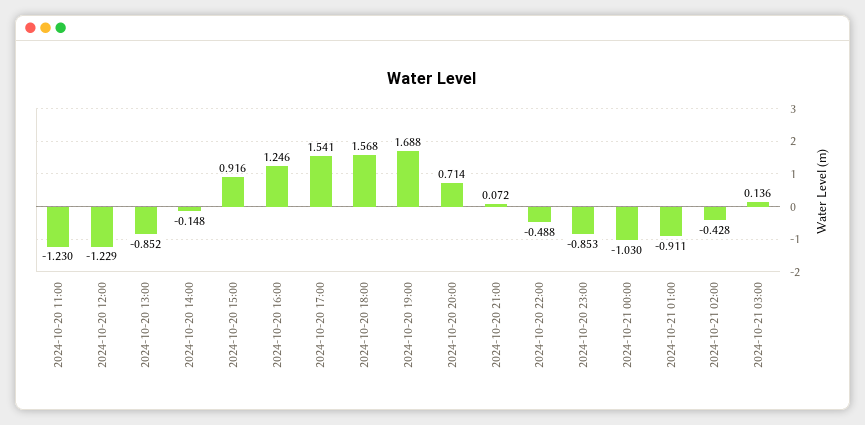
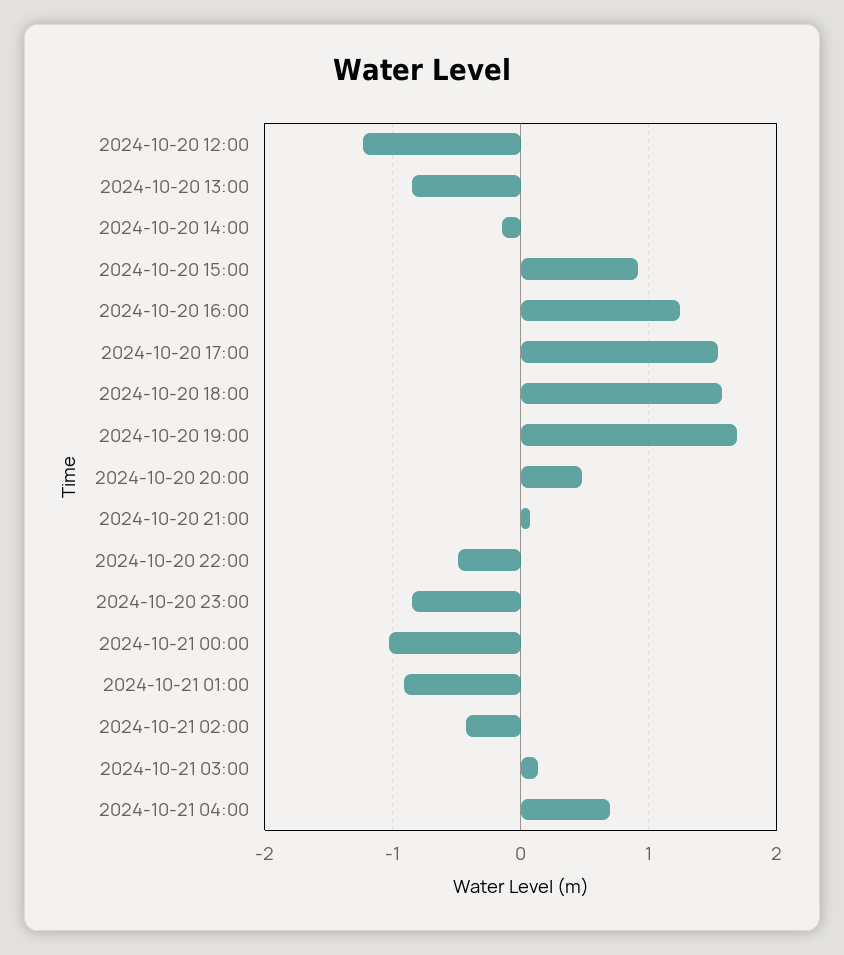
2024-10-20 11:00: -1.23 -> none
2024-10-20 20:00: 0.714 -> 0.5
2024-10-21 04:00: none -> 0.7

